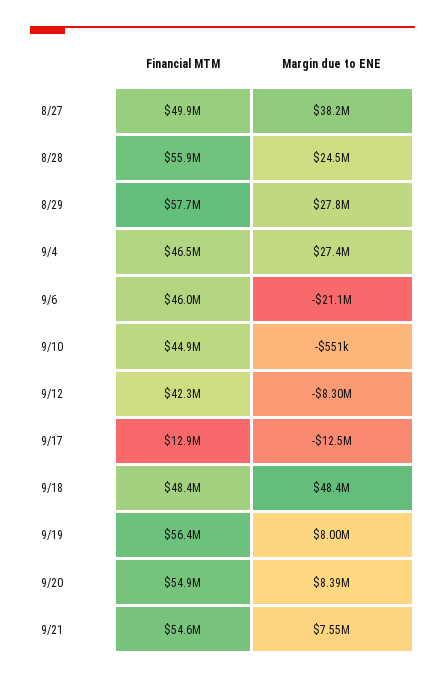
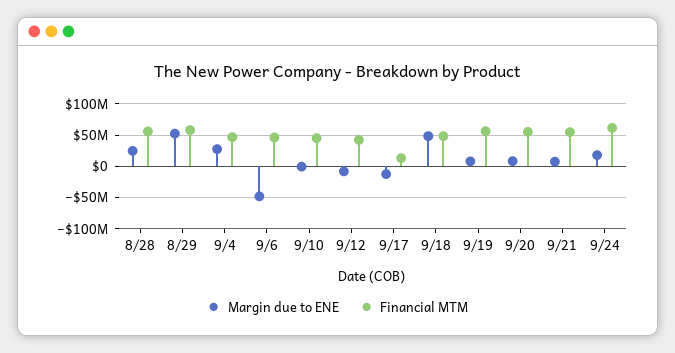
Financial MTM, 8/27: 49900000 -> none
Margin due to ENE, 8/27: 38200000 -> none
Margin due to ENE, 8/29: 27800000 -> 50000000
Margin due to ENE, 9/6: -21100000 -> -50000000
Margin due to ENE, 9/24: none -> 20000000
Financial MTM, 9/24: none -> 60000000

